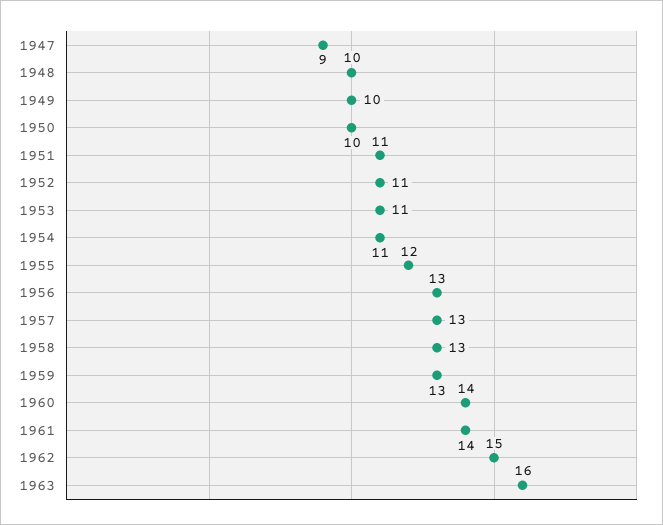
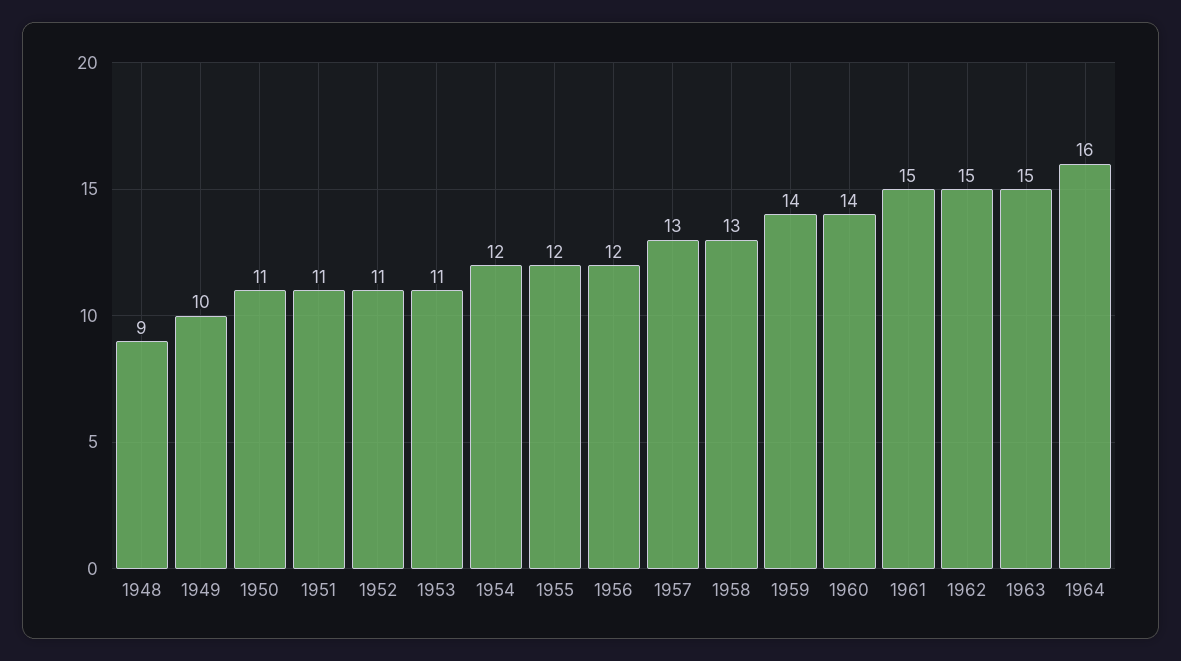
1947: 9 -> none
1948: 10 -> 9
1950: 10 -> 11
1954: 11 -> 12
1956: 13 -> 12
1959: 13 -> 14
1961: 14 -> 15
1963: 16 -> 15
1964: none -> 16

